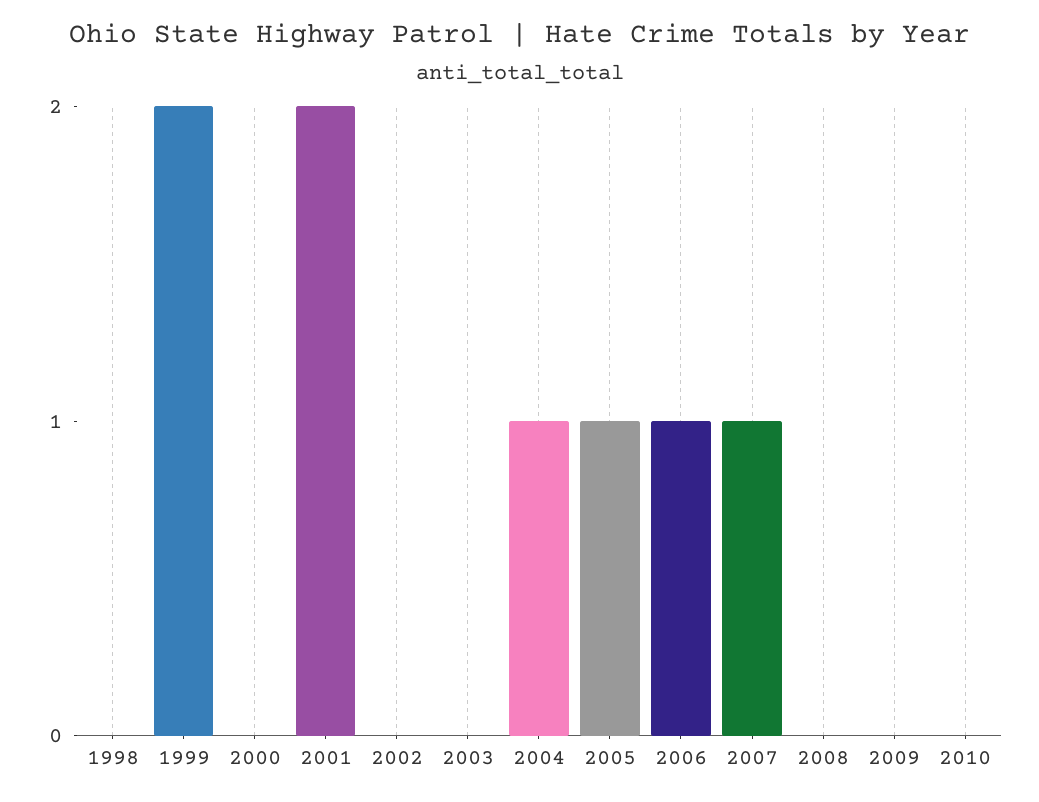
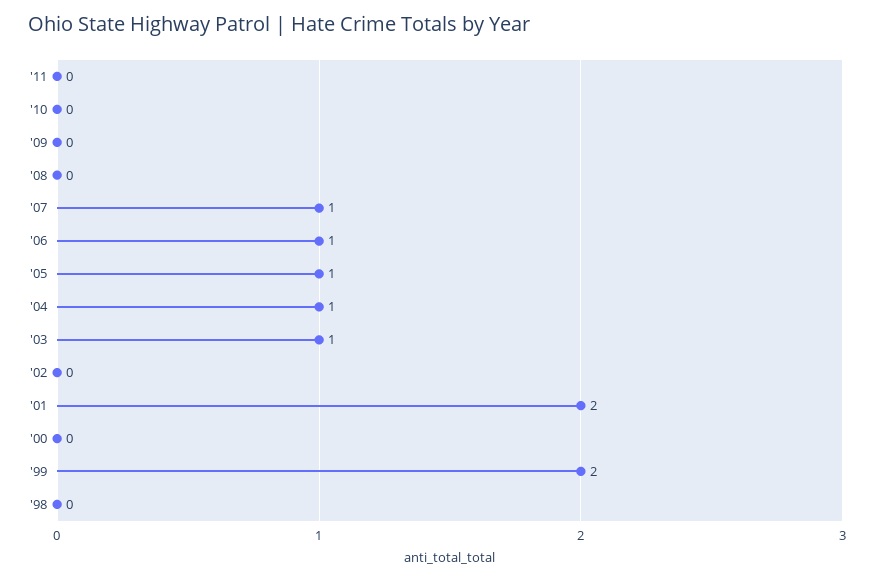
2003: 0 -> 1
'11: none -> 0

